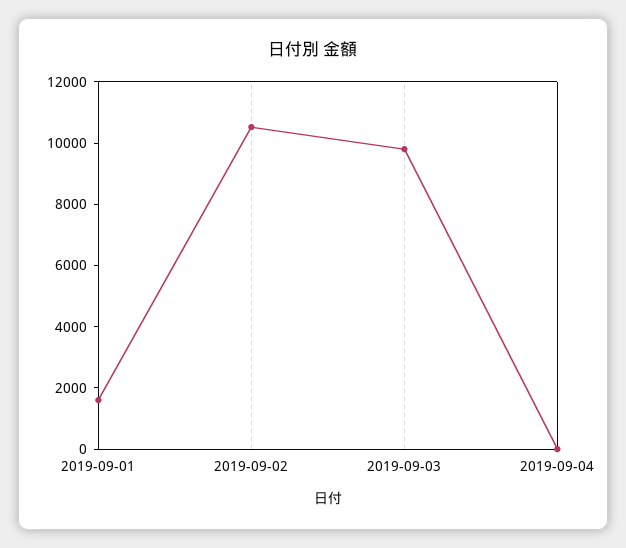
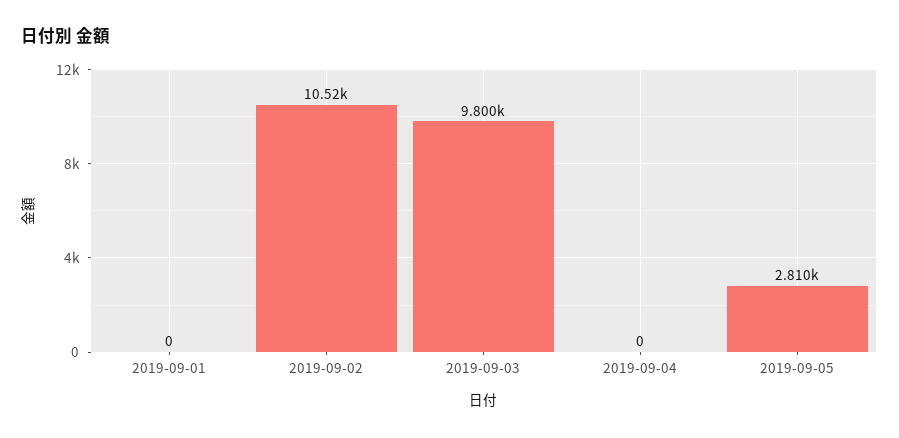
2019-09-01: 1500 -> 0
2019-09-05: none -> 2810

